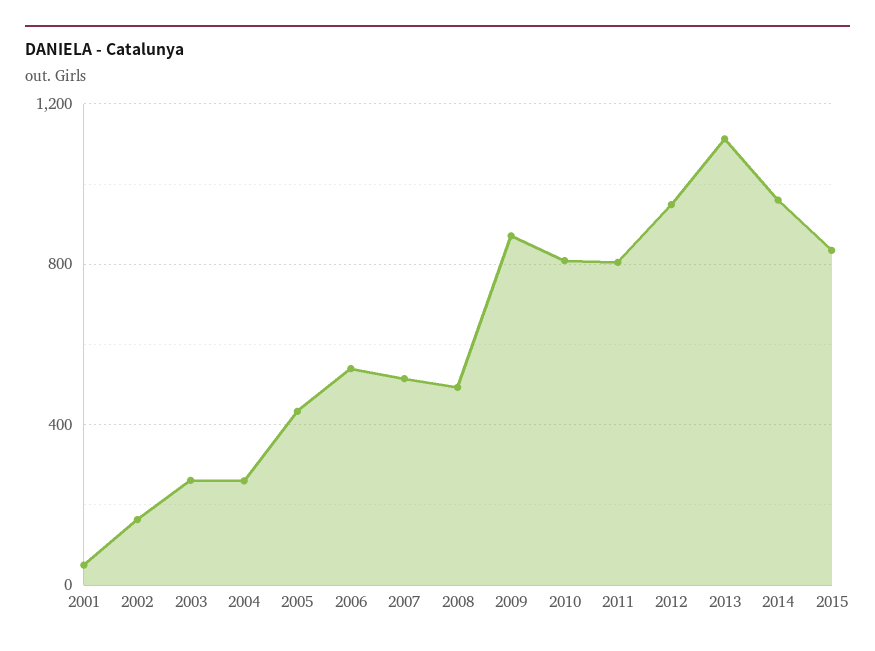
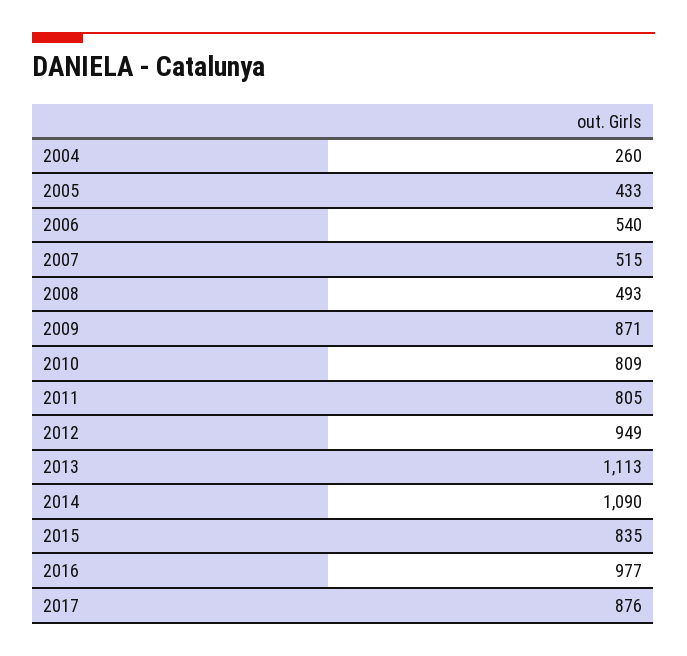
2001: 50 -> none
2002: 150 -> none
2003: 250 -> none
2014: 950 -> 1090
2016: none -> 977
2017: none -> 876

